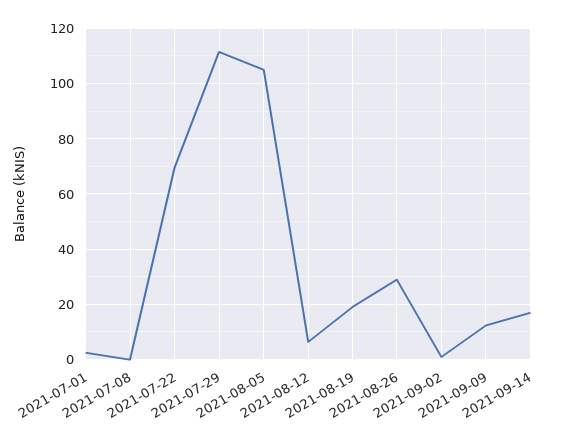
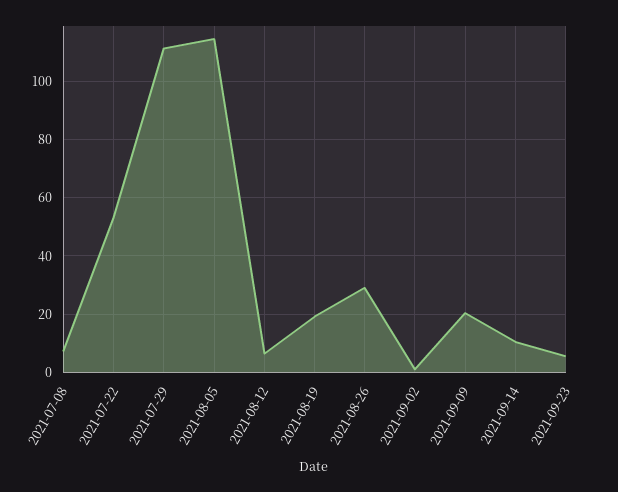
2021-07-01: 2.5 -> none
2021-07-08: 0 -> 7.5
2021-07-22: 70 -> 52.5
2021-08-05: 105 -> 115
2021-09-09: 12.5 -> 20
2021-09-14: 17.5 -> 10
2021-09-23: none -> 5

